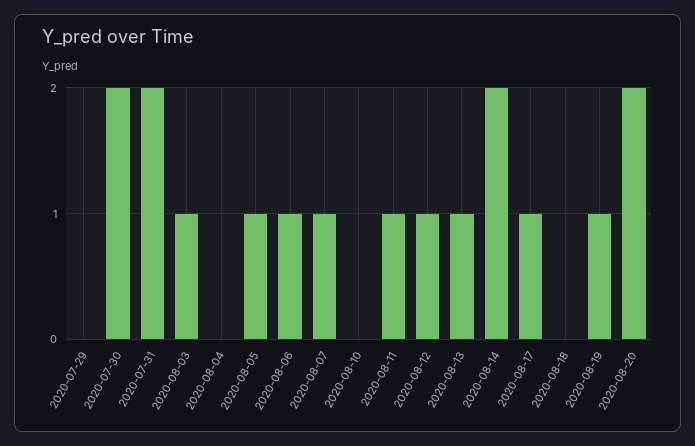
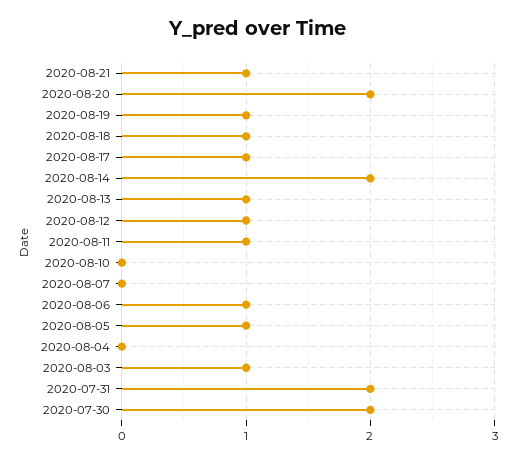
2020-07-29: 0 -> none
2020-08-07: 1 -> 0
2020-08-18: 0 -> 1
2020-08-21: none -> 1

